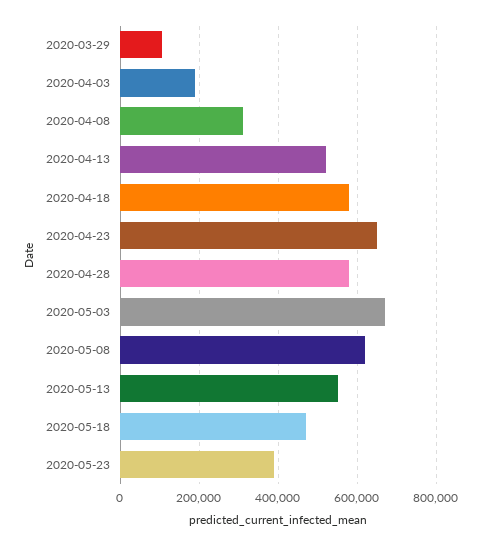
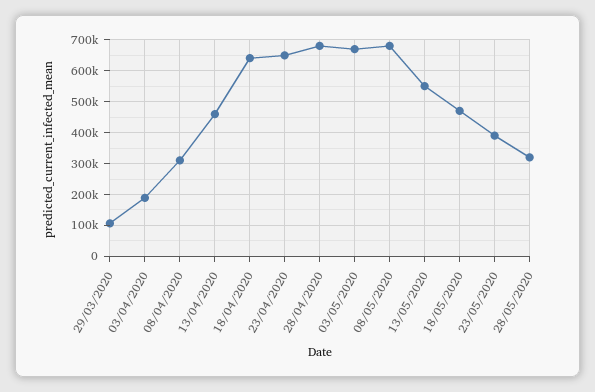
2020-04-13: 520000 -> 460000
2020-04-18: 580000 -> 640000
2020-04-28: 580000 -> 680000
2020-05-08: 620000 -> 680000
28/05/2020: none -> 320000

